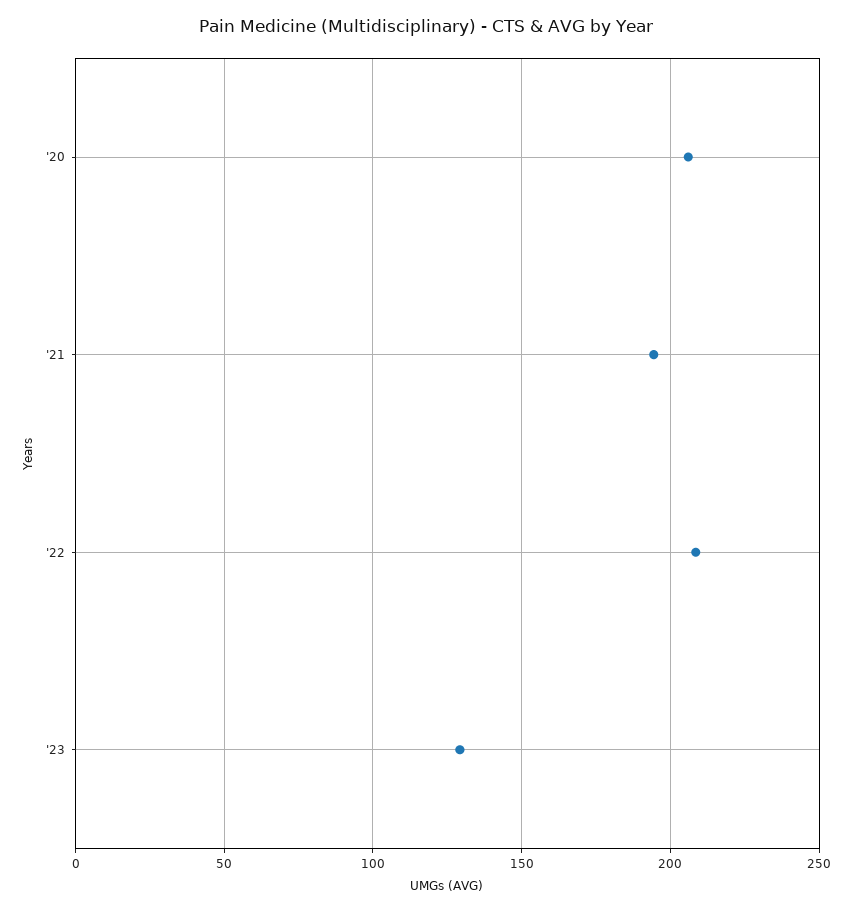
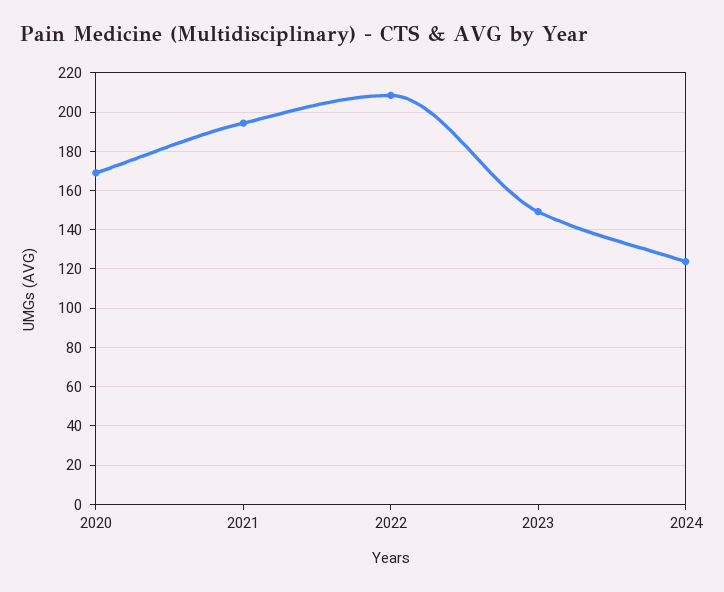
'20: 205 -> 170
'23: 130 -> 150
2024: none -> 125

